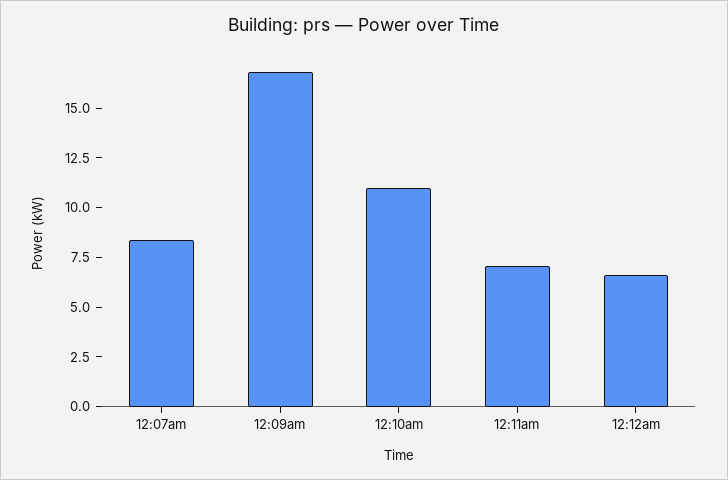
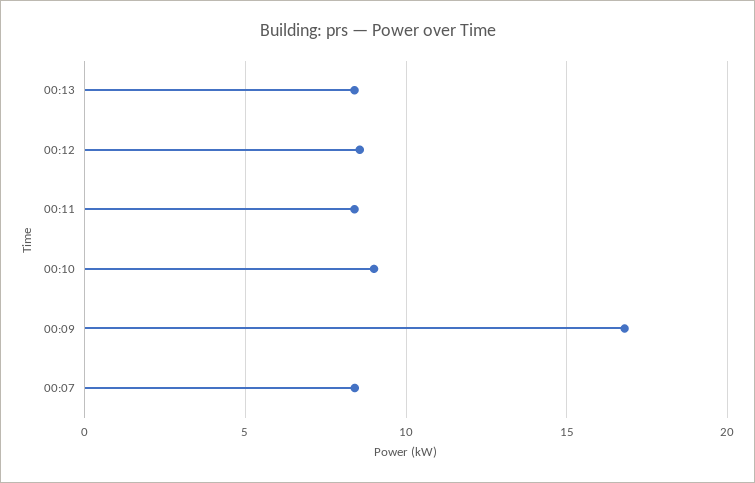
12:10am: 11 -> 9
12:11am: 7 -> 8.5
12:12am: 6.5 -> 8.5
00:13: none -> 8.5

